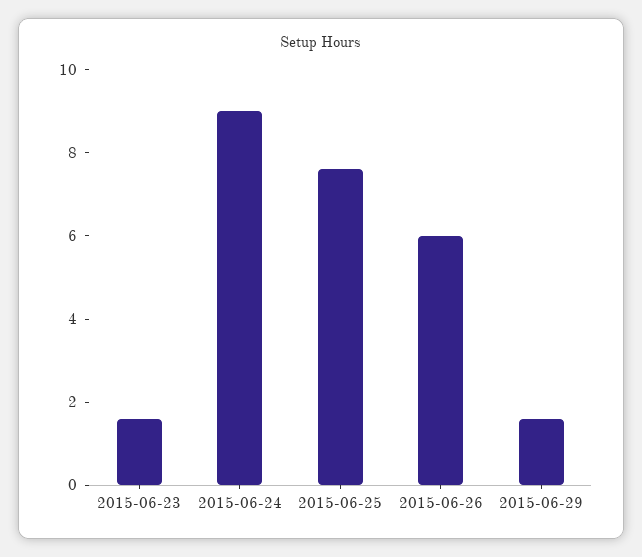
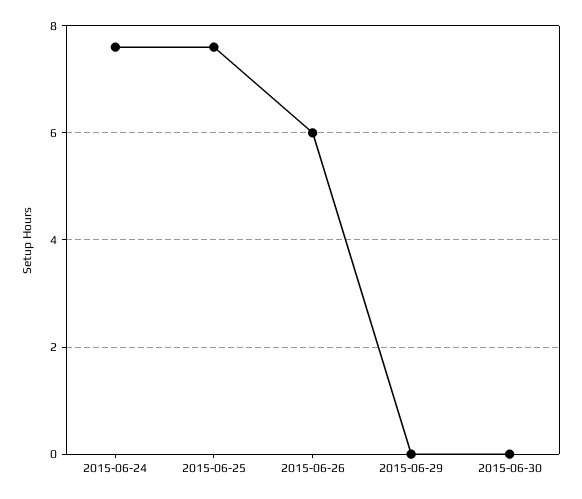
2015-06-23: 1.5 -> none
2015-06-24: 9 -> 7.5
2015-06-29: 1.5 -> 0
2015-06-30: none -> 0

